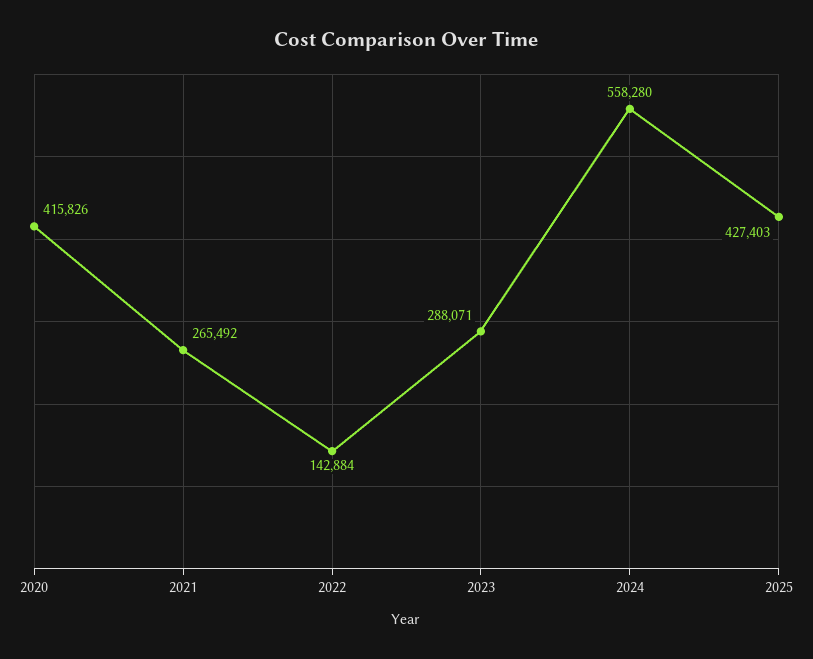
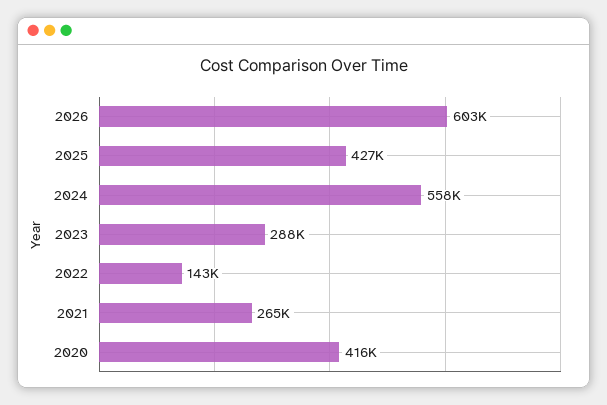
2026: none -> 603000

